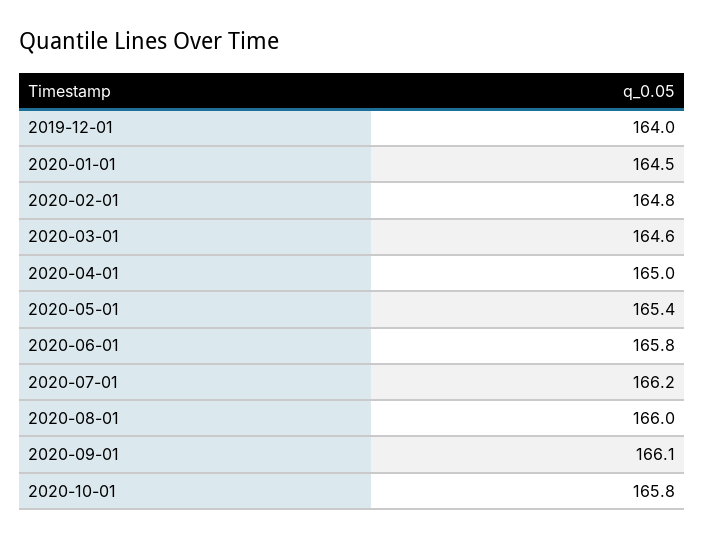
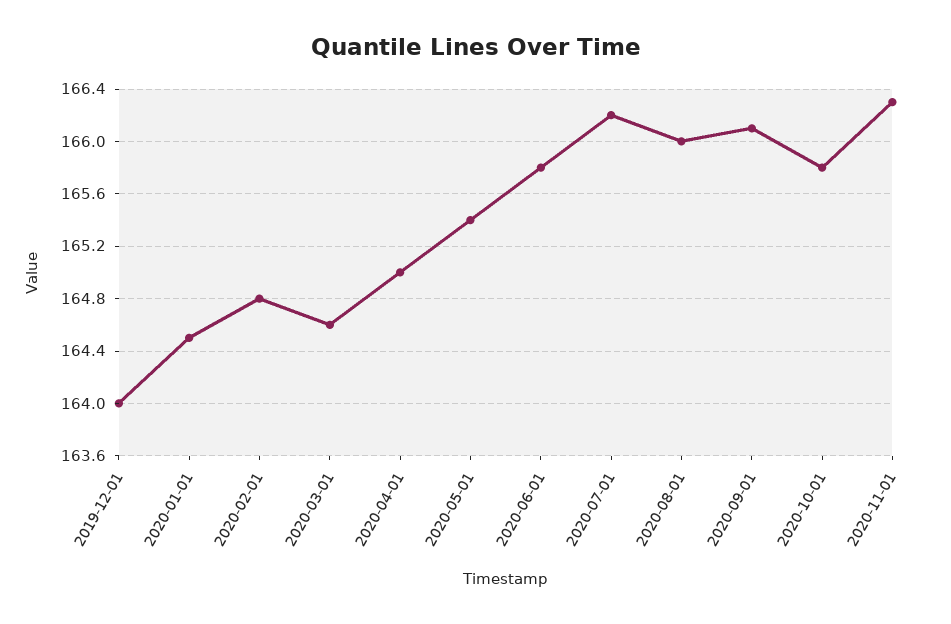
2020-11-01: none -> 166.3

